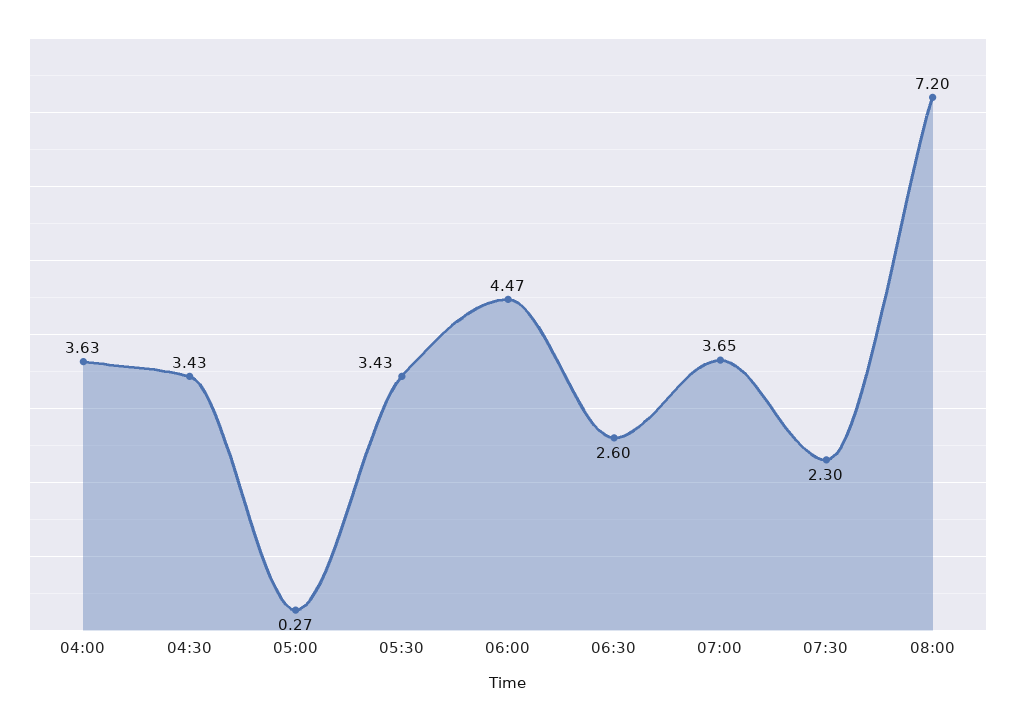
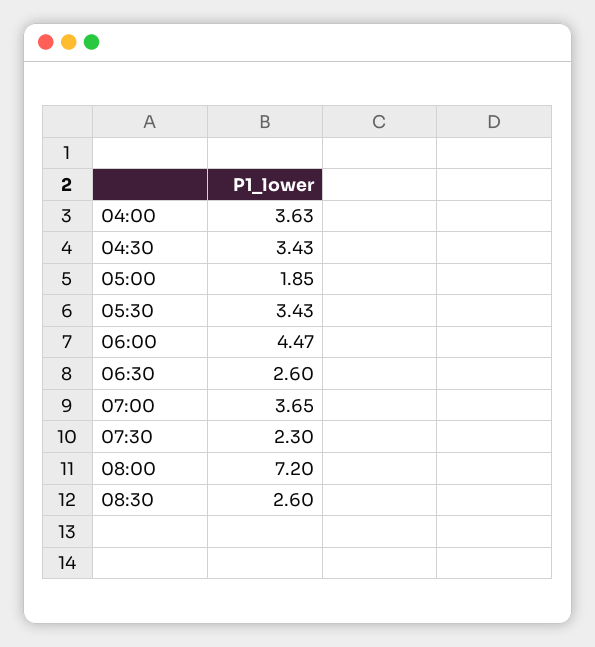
05:00: 0.27 -> 1.85
08:30: none -> 2.6

